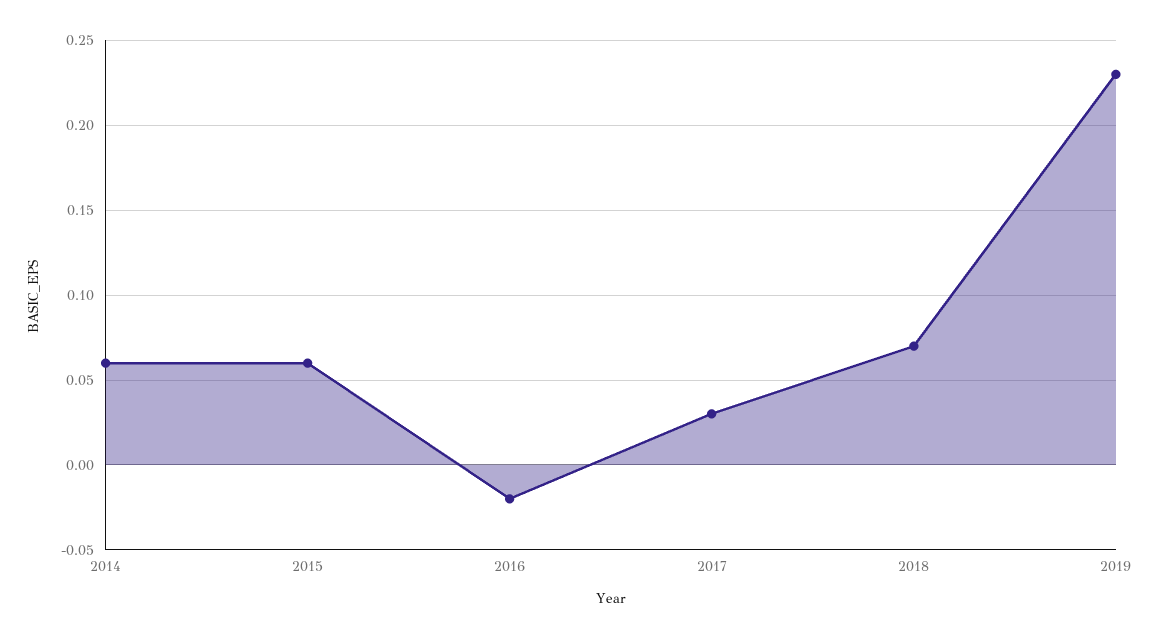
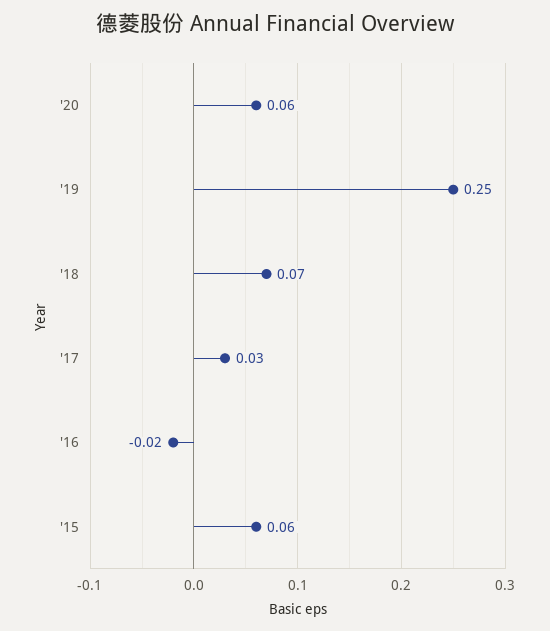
2014: 0.06 -> none
2019: 0.23 -> 0.25
'20: none -> 0.06

